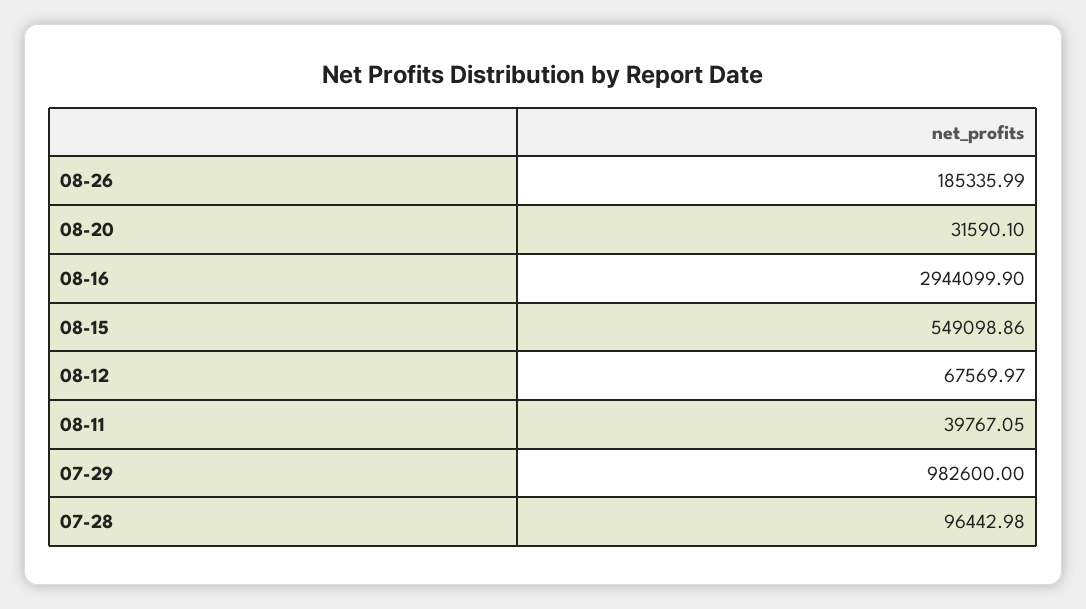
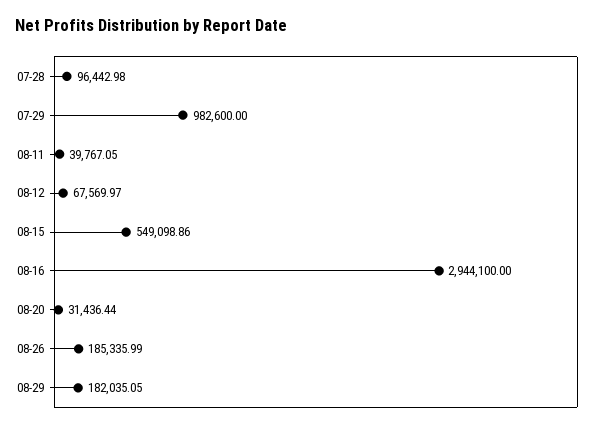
08-20: 31590.1 -> 31436.44
08-16: 2944099.9 -> 2944100
08-29: none -> 182035.05

